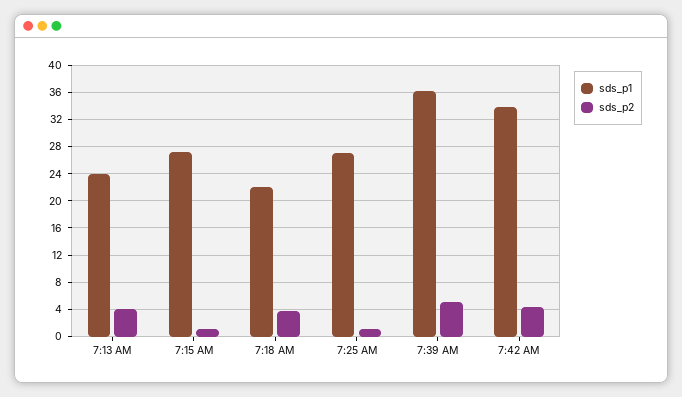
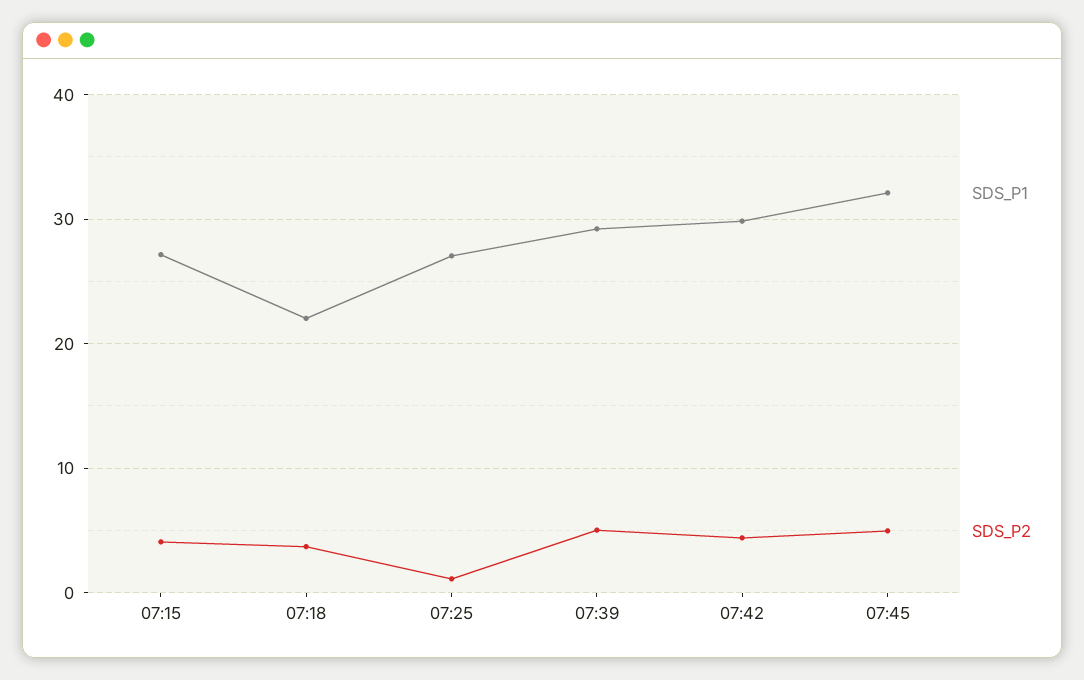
sds_p1, 7:13 AM: 24 -> none
sds_p2, 7:13 AM: 4 -> none
sds_p2, 7:15 AM: 1 -> 4
sds_p1, 7:39 AM: 36 -> 29
sds_p1, 7:42 AM: 34 -> 30
sds_p1, 07:45: none -> 32
sds_p2, 07:45: none -> 5

